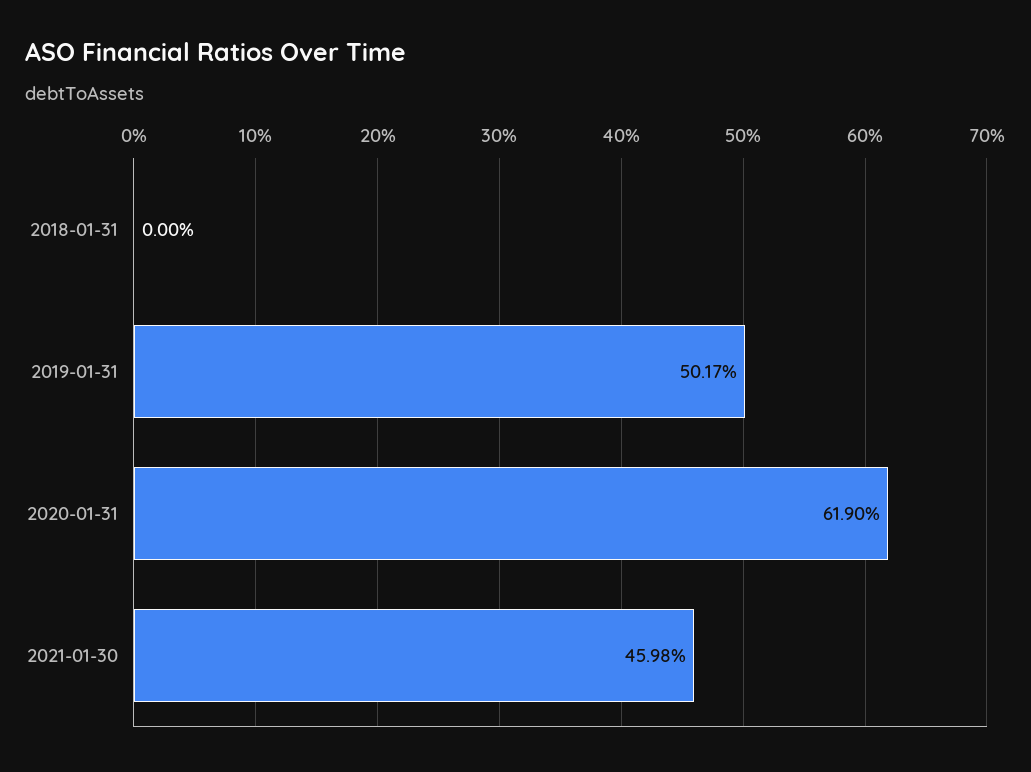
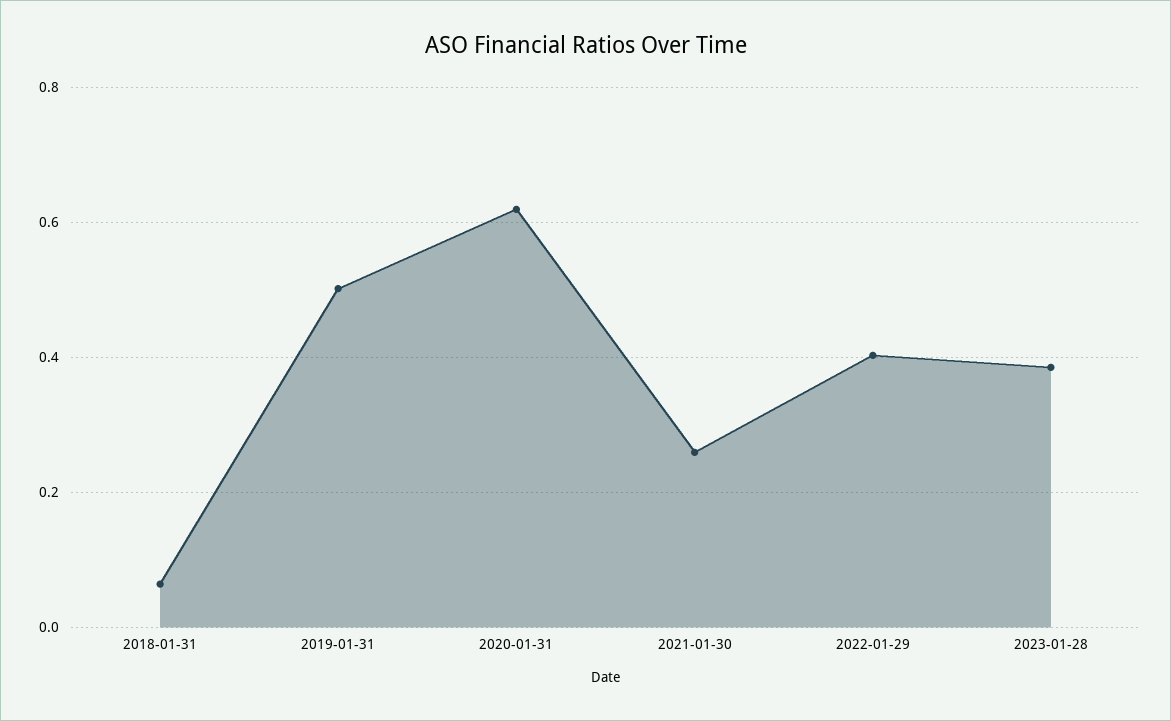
2018-01-31: 0 -> 0.06
2021-01-30: 0.4598 -> 0.26
2022-01-29: none -> 0.4
2023-01-28: none -> 0.38

